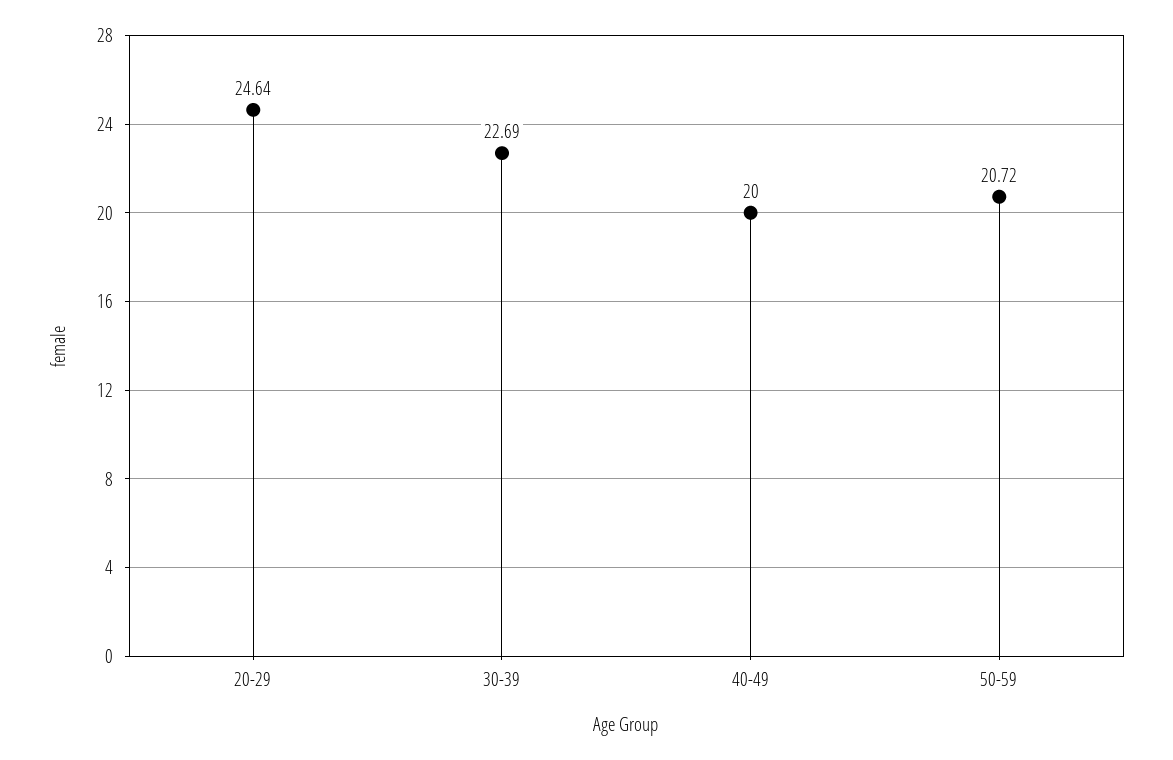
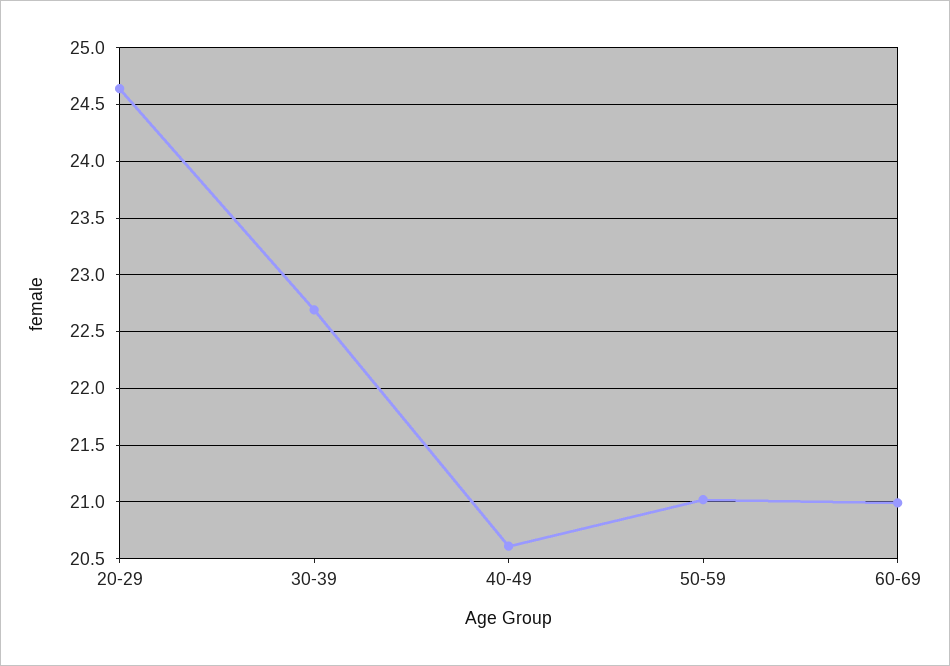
40-49: 20 -> 20.6
50-59: 20.72 -> 21
60-69: none -> 21

